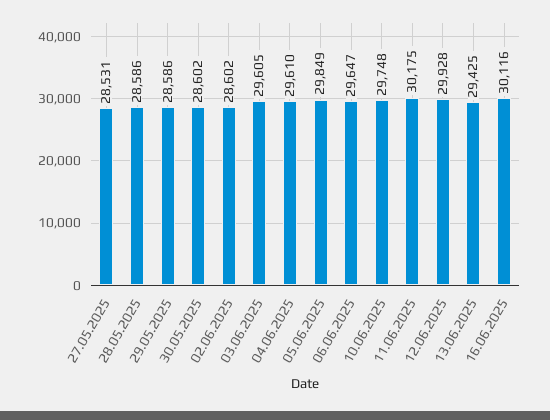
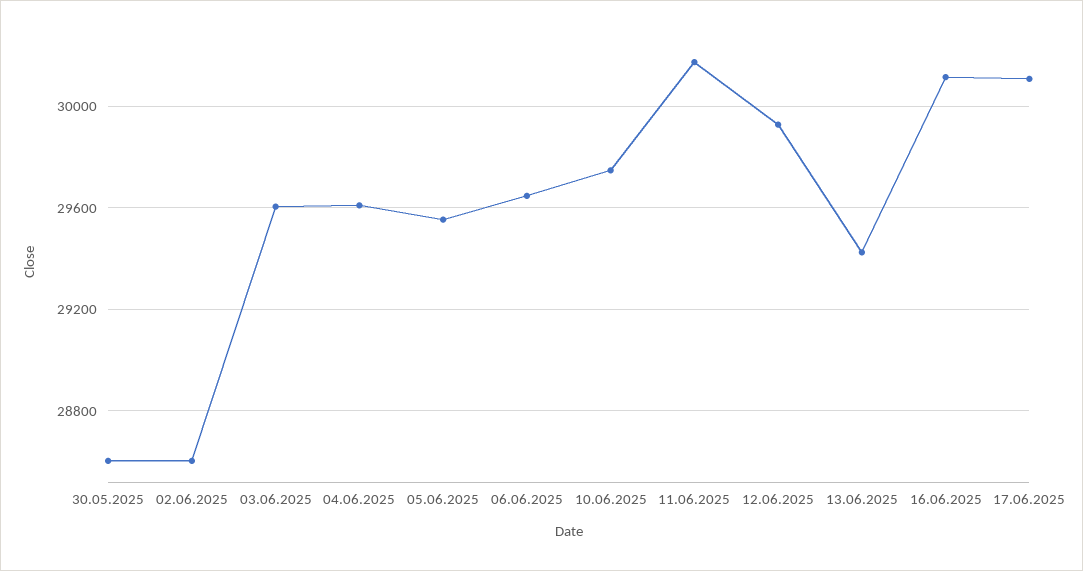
27.05.2025: 28531 -> none
28.05.2025: 28586 -> none
29.05.2025: 28586 -> none
05.06.2025: 29849 -> 29550
17.06.2025: none -> 30100

